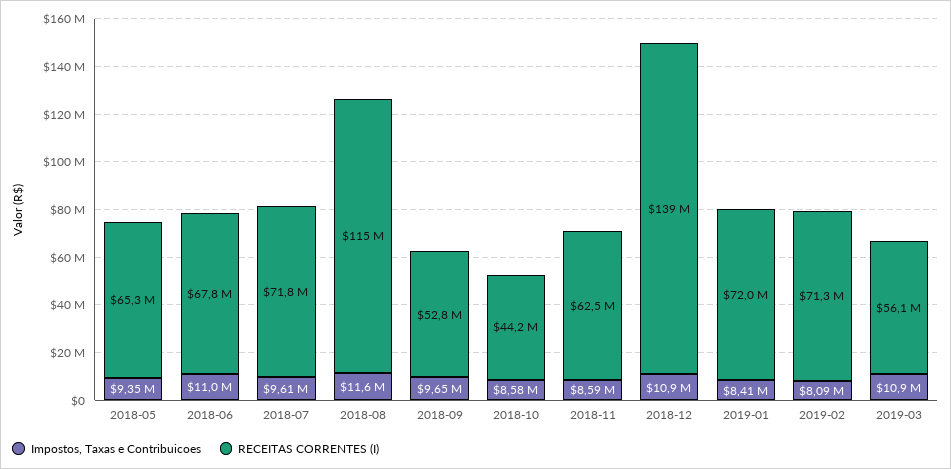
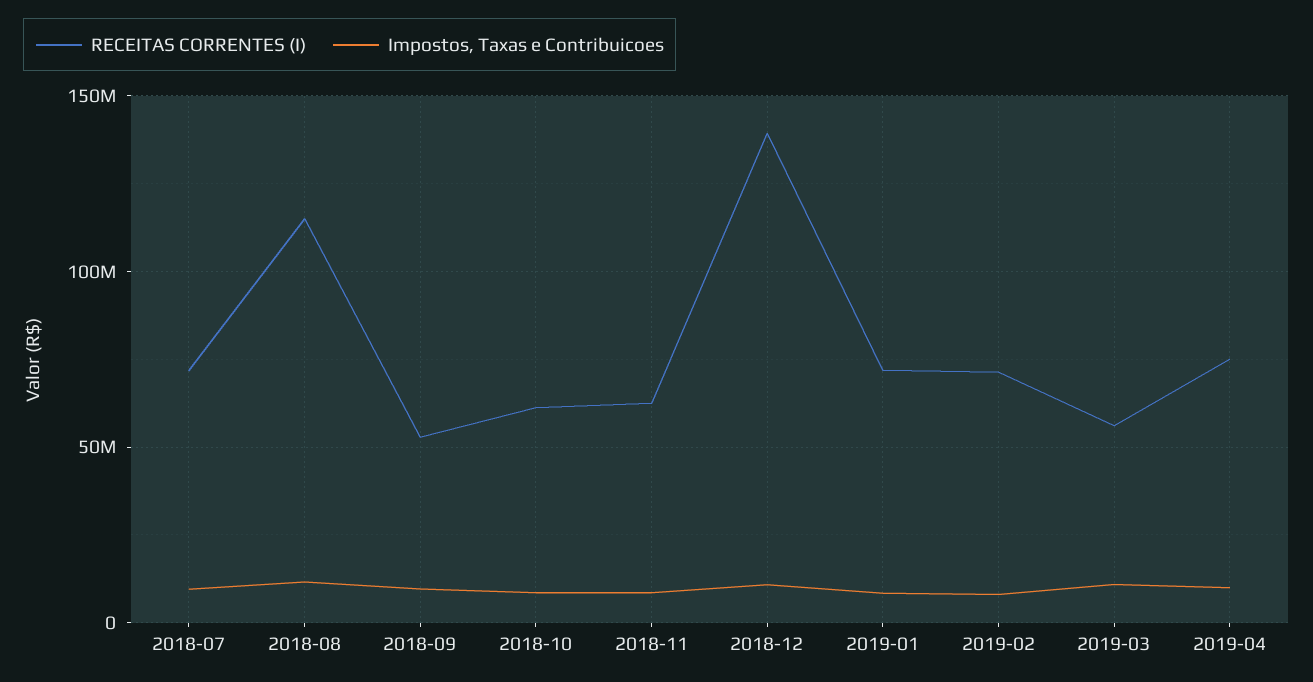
Impostos, Taxas e Contribuicoes, 2018-05: 9350000 -> none
RECEITAS CORRENTES (I), 2018-05: 65300000 -> none
Impostos, Taxas e Contribuicoes, 2018-06: 11000000 -> none
RECEITAS CORRENTES (I), 2018-06: 67800000 -> none
RECEITAS CORRENTES (I), 2018-10: 44200000 -> 60000000
RECEITAS CORRENTES (I), 2019-04: none -> 75000000
Impostos, Taxas e Contribuicoes, 2019-04: none -> 10000000

